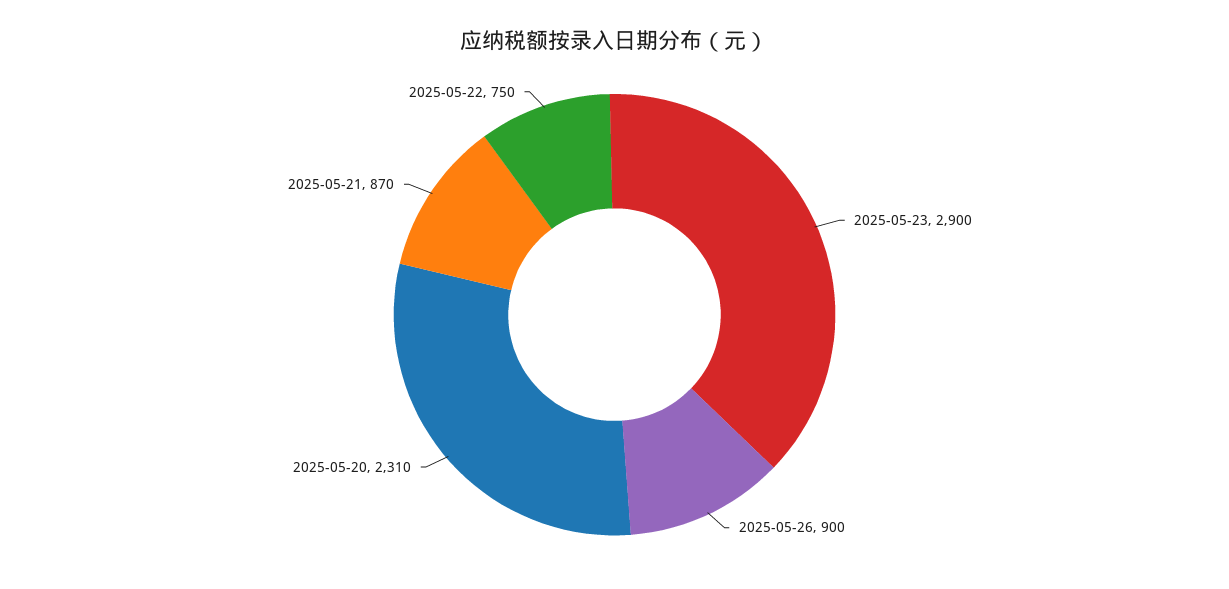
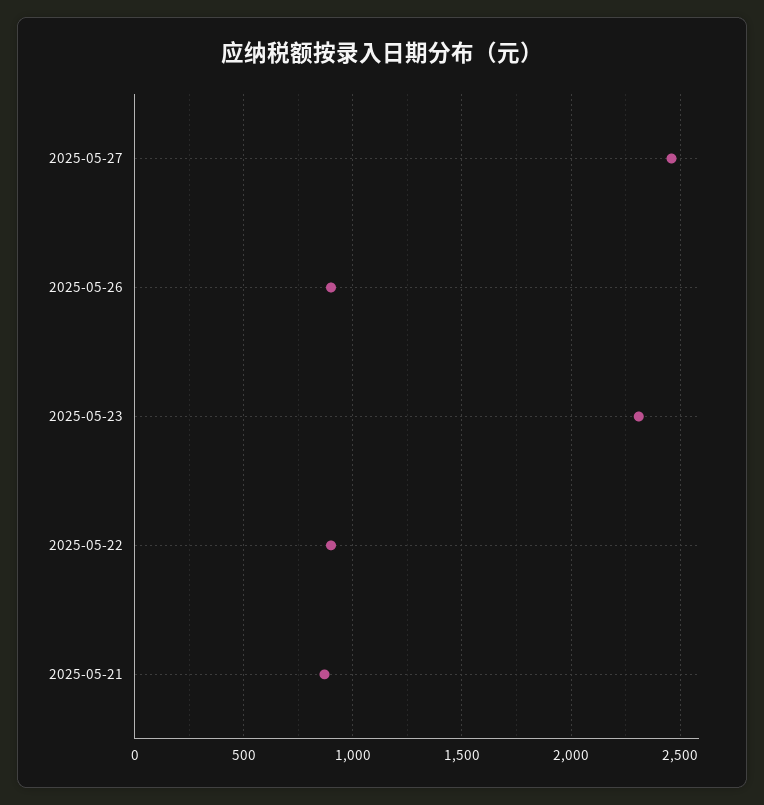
2025-05-23: 2900 -> 2300
2025-05-20: 2310 -> none
2025-05-22: 750 -> 900
2025-05-27: none -> 2450

